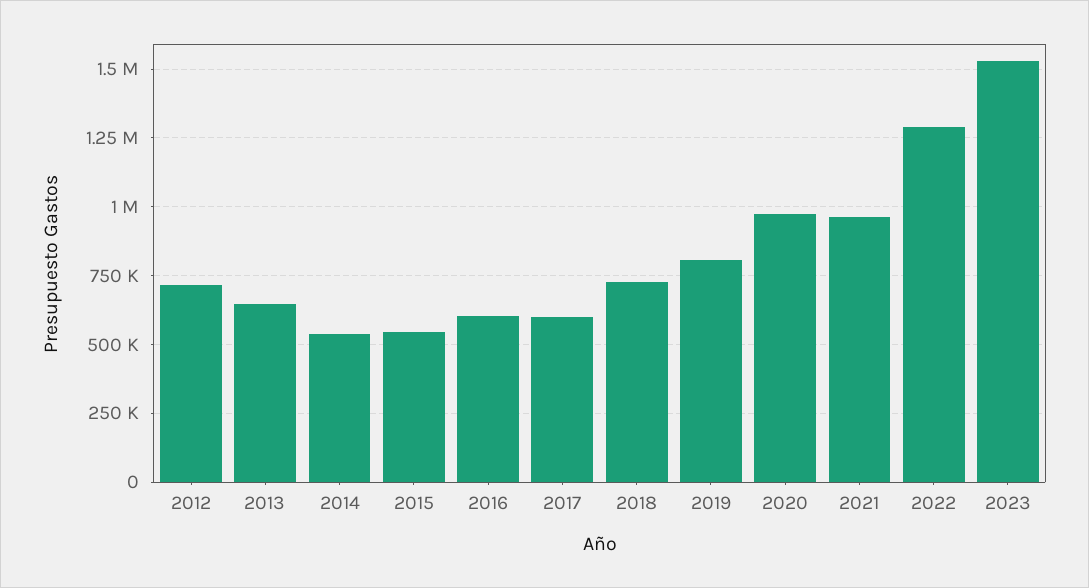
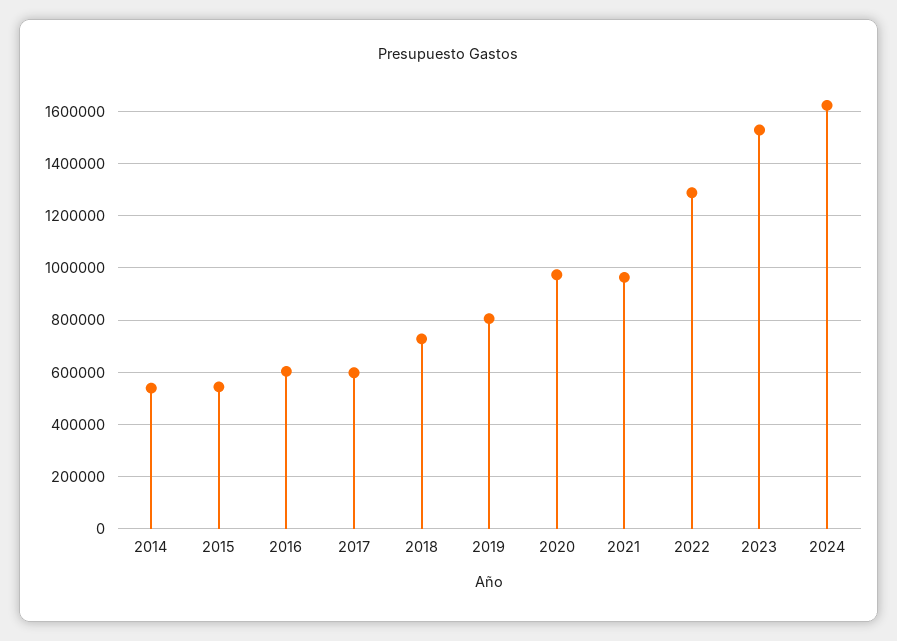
2012: 725000 -> none
2013: 650000 -> none
2024: none -> 1625000

